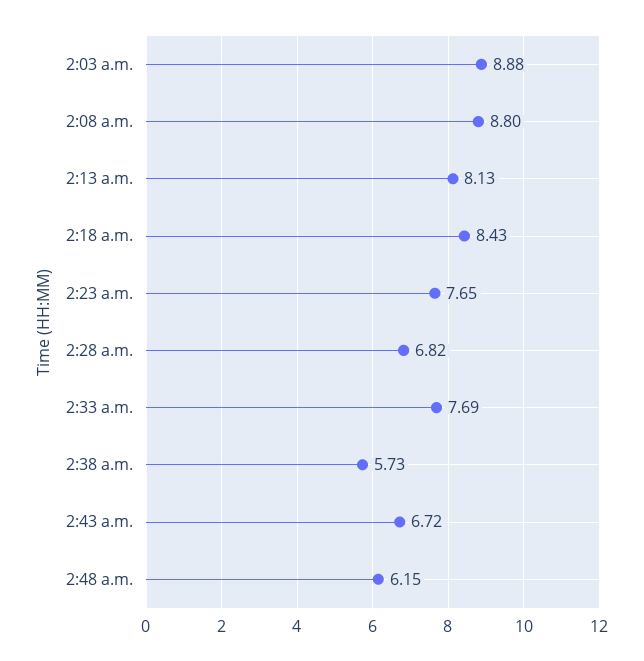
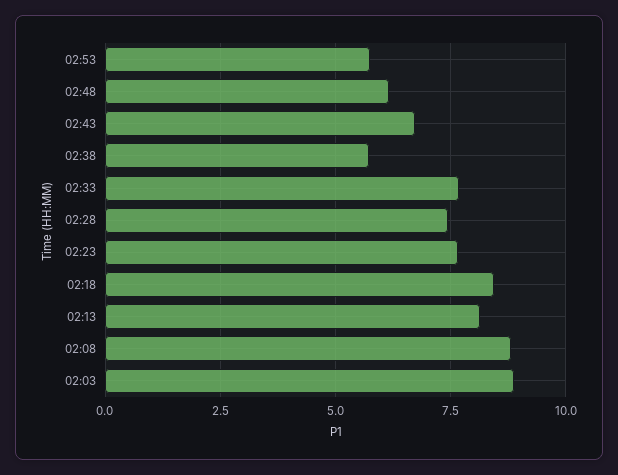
2:28 a.m.: 6.82 -> 7.5
02:53: none -> 5.75

